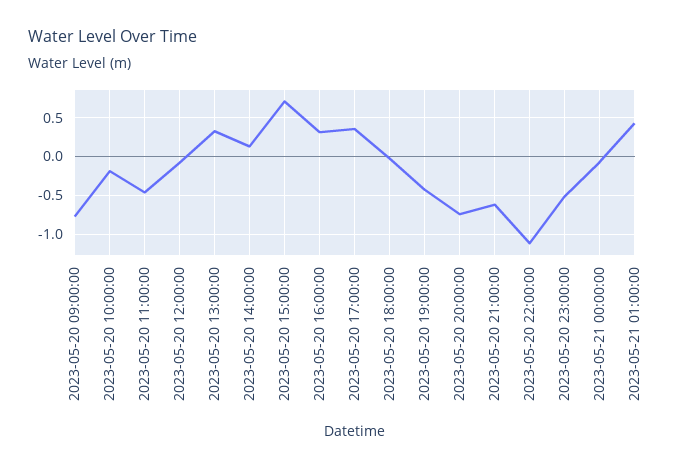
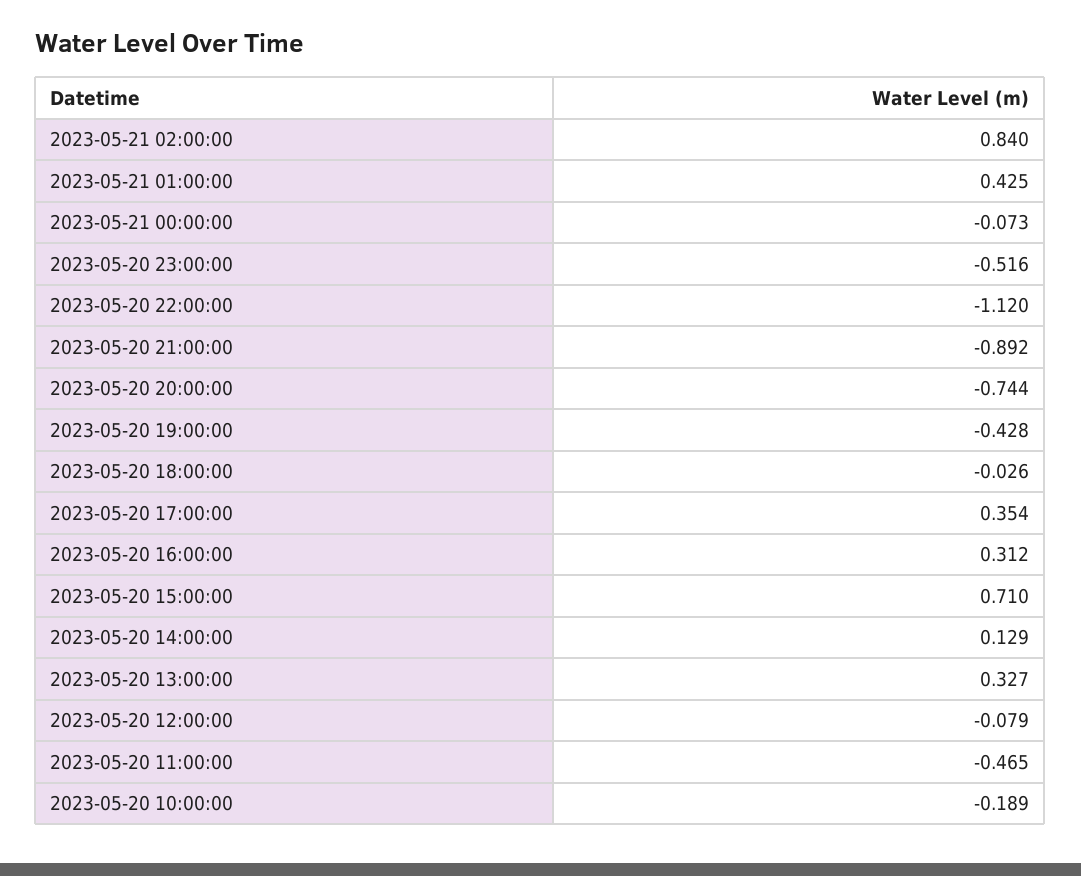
2023-05-20 09:00:00: -0.8 -> none
2023-05-20 21:00:00: -0.6 -> -0.892
2023-05-21 02:00:00: none -> 0.84

